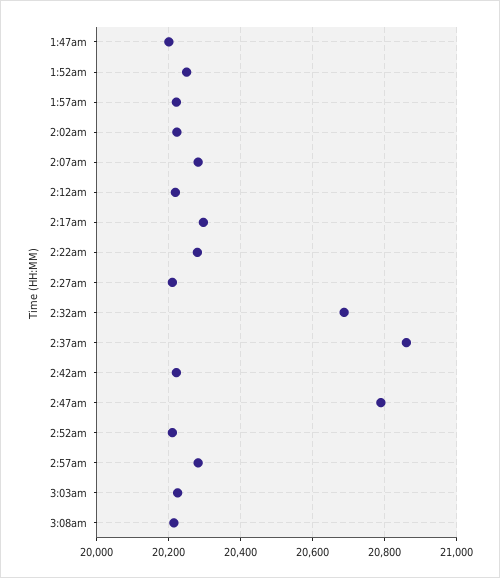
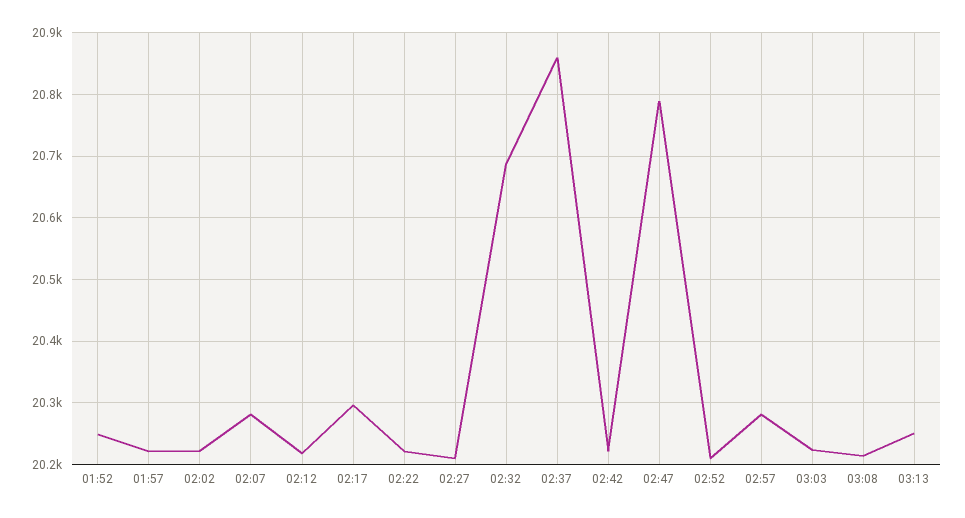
1:47am: 20200 -> none
2:22am: 20280 -> 20220
03:13: none -> 20250

